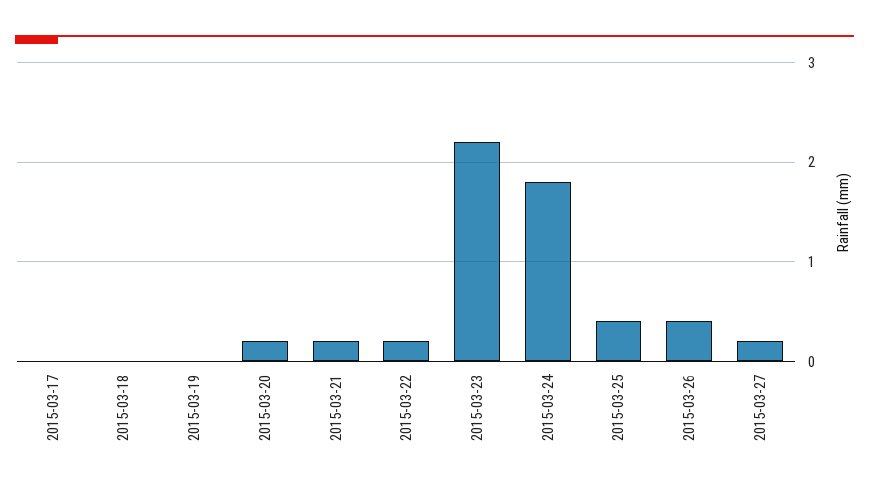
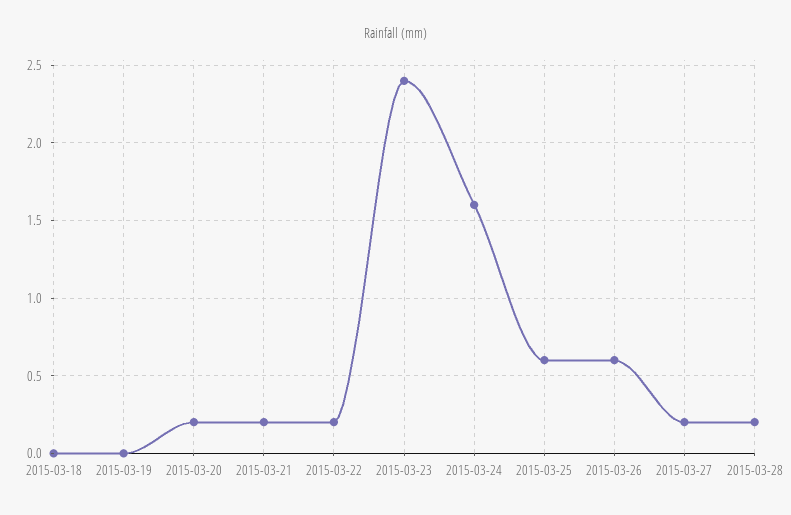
2015-03-17: 0 -> none
2015-03-23: 2.2 -> 2.4
2015-03-24: 1.8 -> 1.6
2015-03-25: 0.4 -> 0.6
2015-03-26: 0.4 -> 0.6
2015-03-28: none -> 0.2

